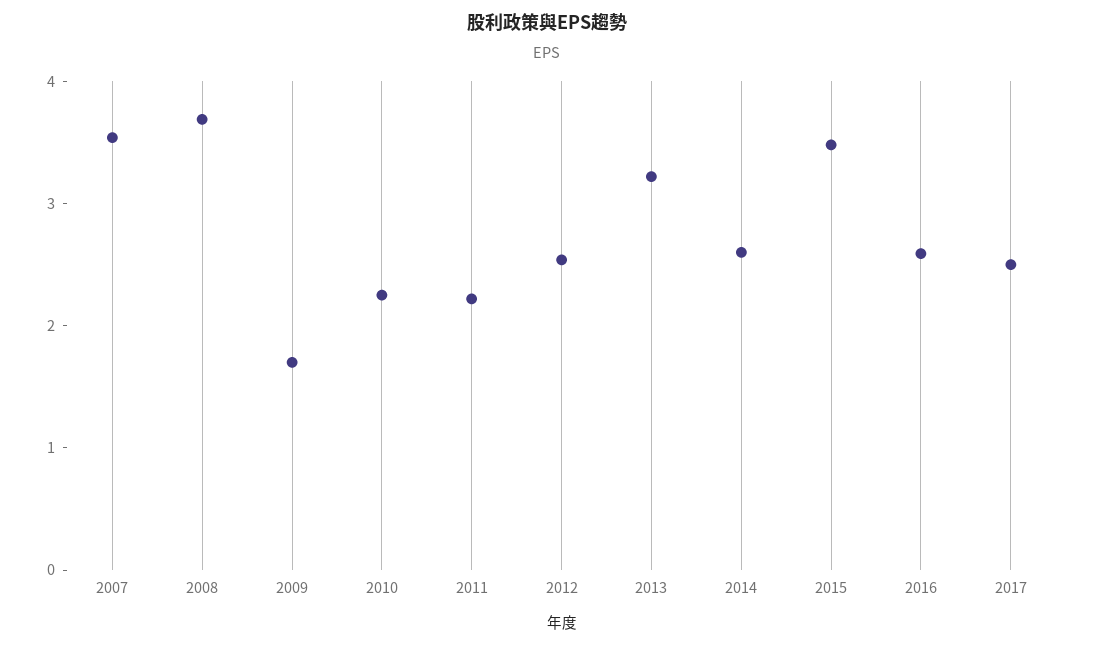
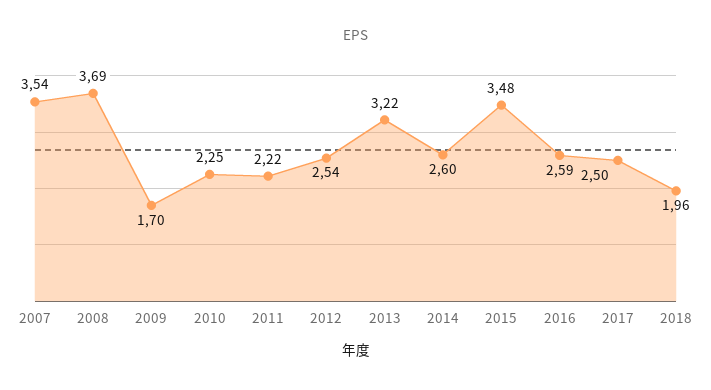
2018: none -> 1.96

